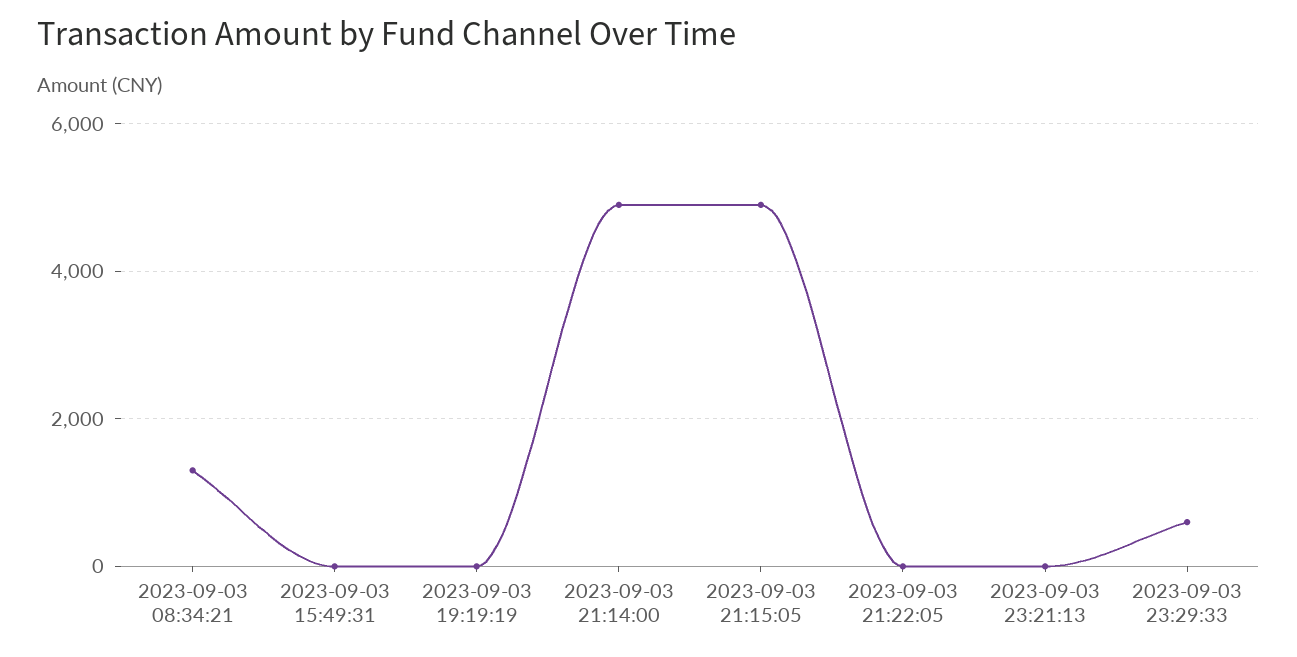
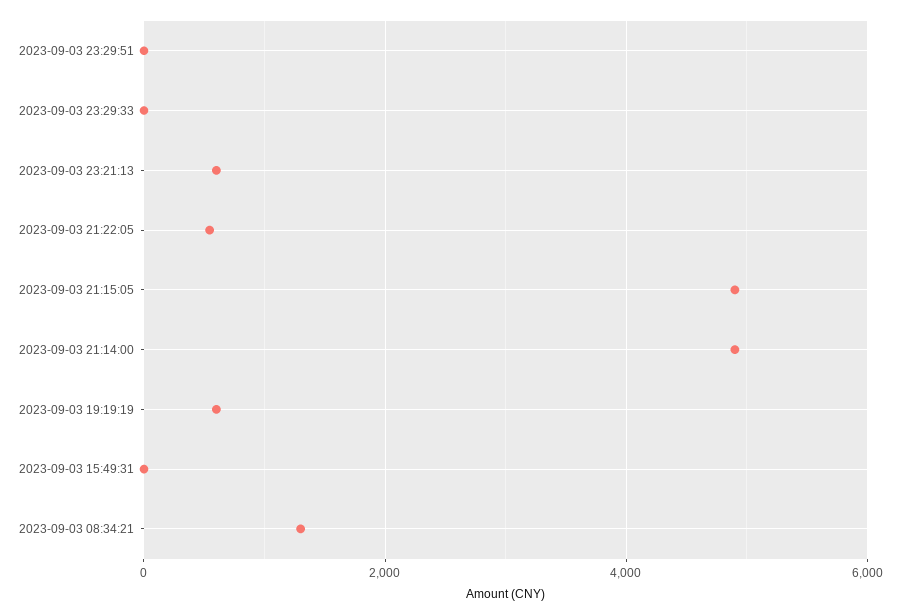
2023-09-03 19:19:19: 0 -> 600
2023-09-03 21:22:05: 0 -> 600
2023-09-03 23:21:13: 0 -> 600
2023-09-03 23:29:33: 600 -> 0
2023-09-03 23:29:51: none -> 0

